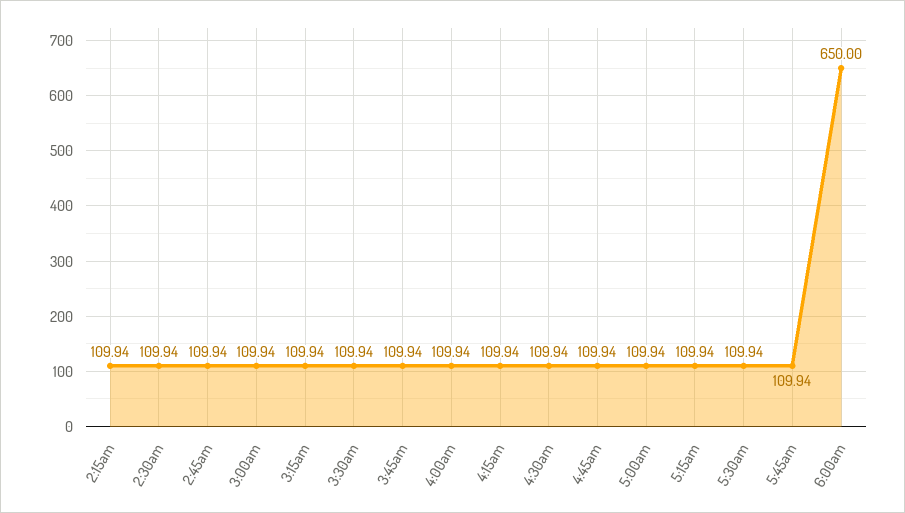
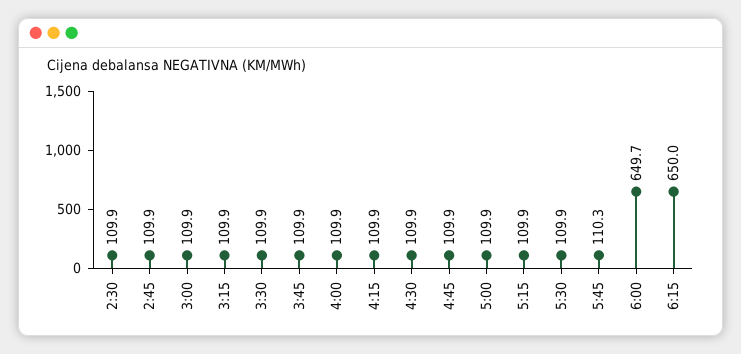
2:15am: 109.94 -> none
5:45am: 109.94 -> 110.3
6:00am: 650 -> 649.7
6:15: none -> 650

